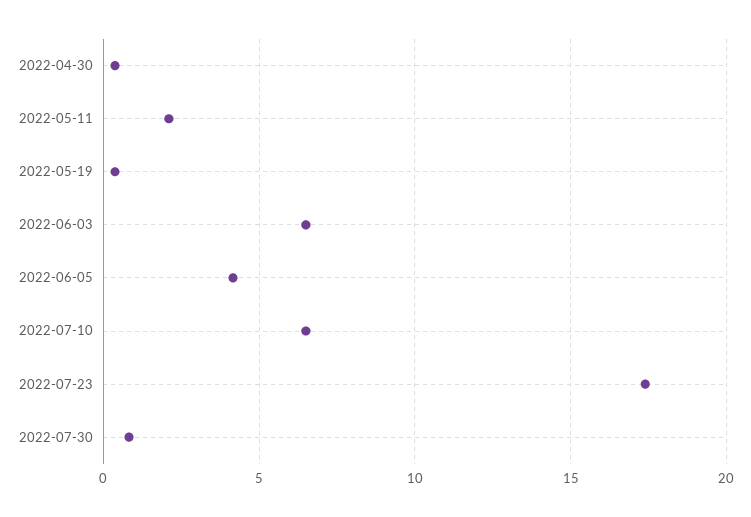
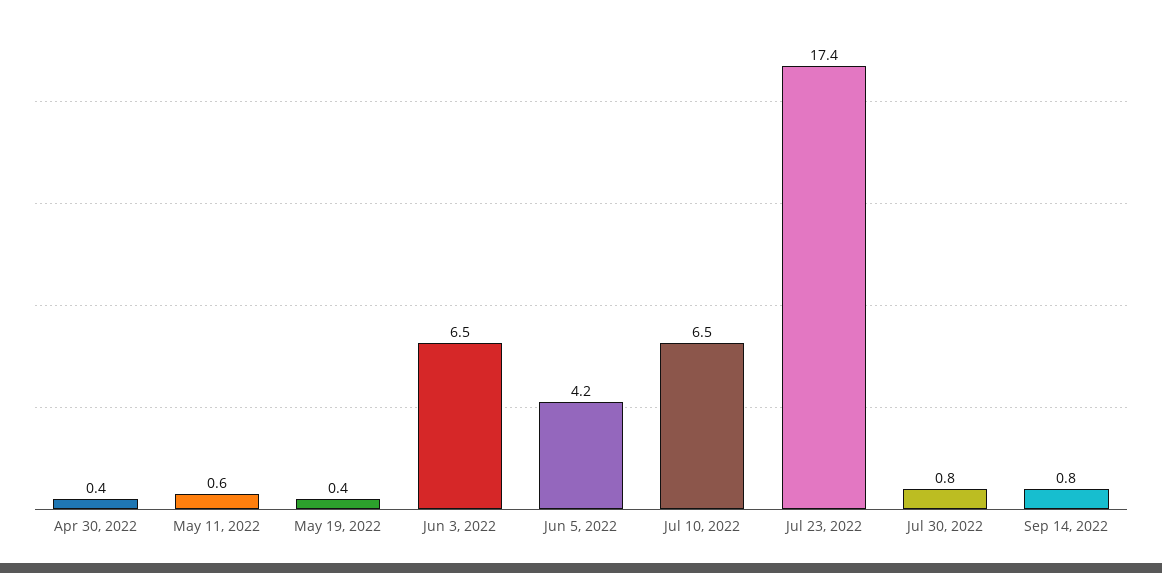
2022-05-11: 2 -> 0.6
Sep 14, 2022: none -> 0.8

